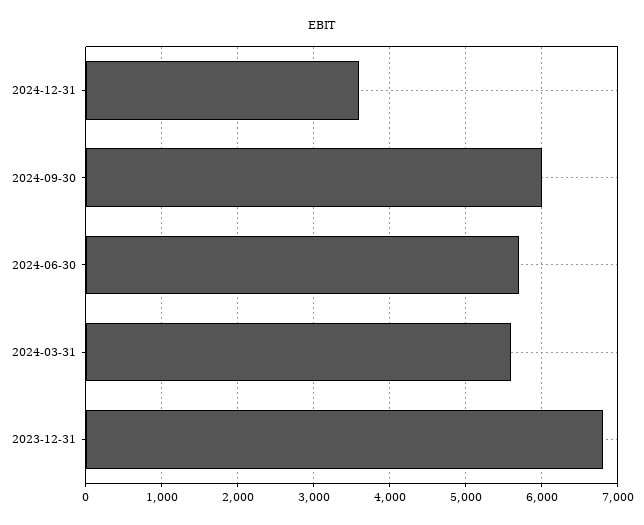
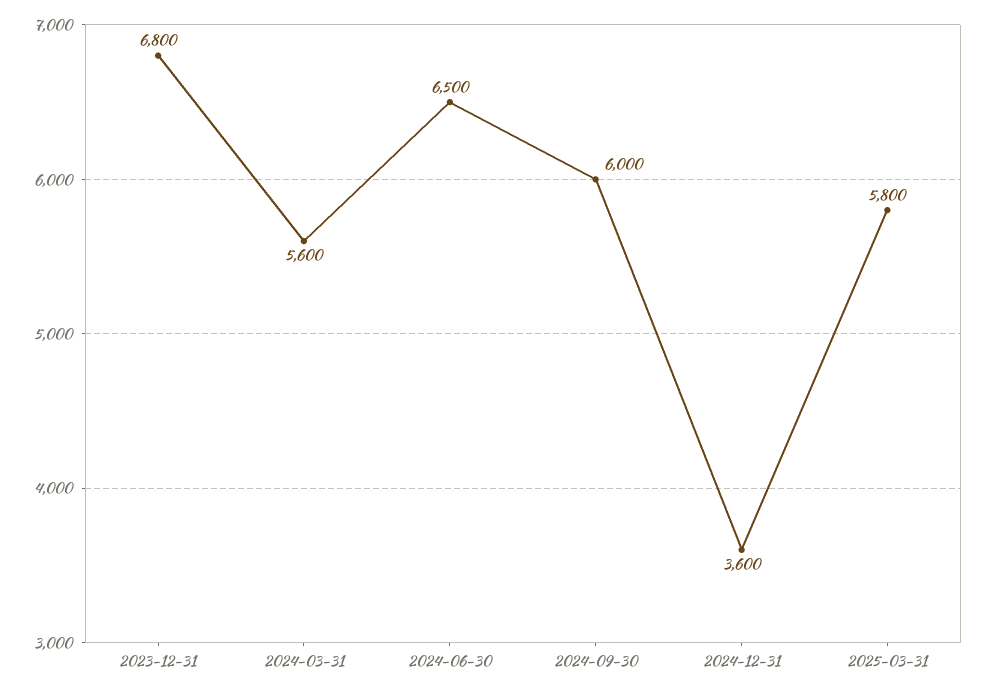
2024-06-30: 5700 -> 6500
2025-03-31: none -> 5800

